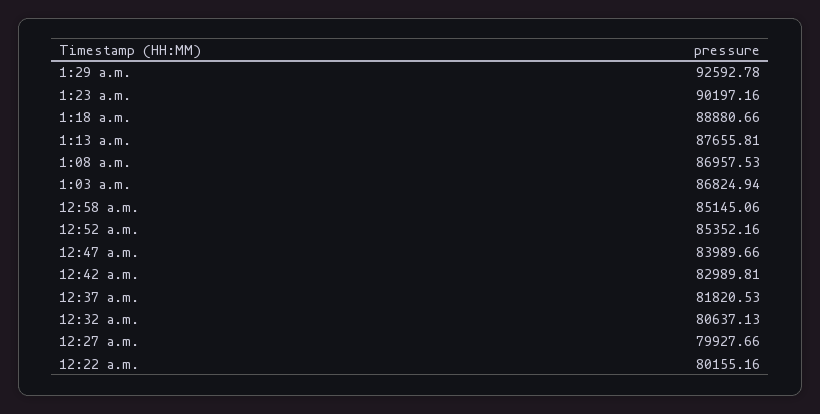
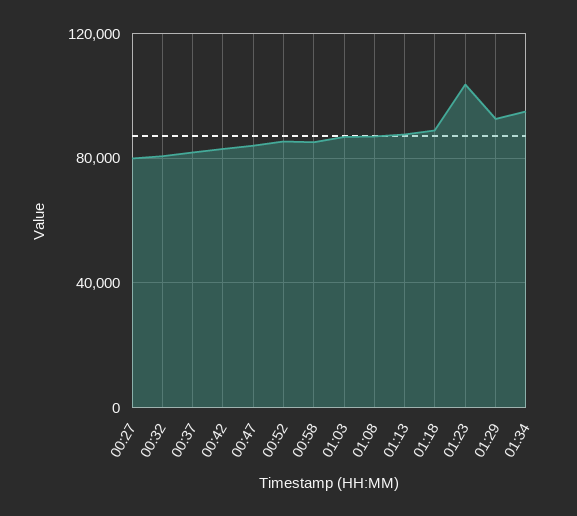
1:23 a.m.: 90197.16 -> 105000
12:22 a.m.: 80155.16 -> none
01:34: none -> 95000

